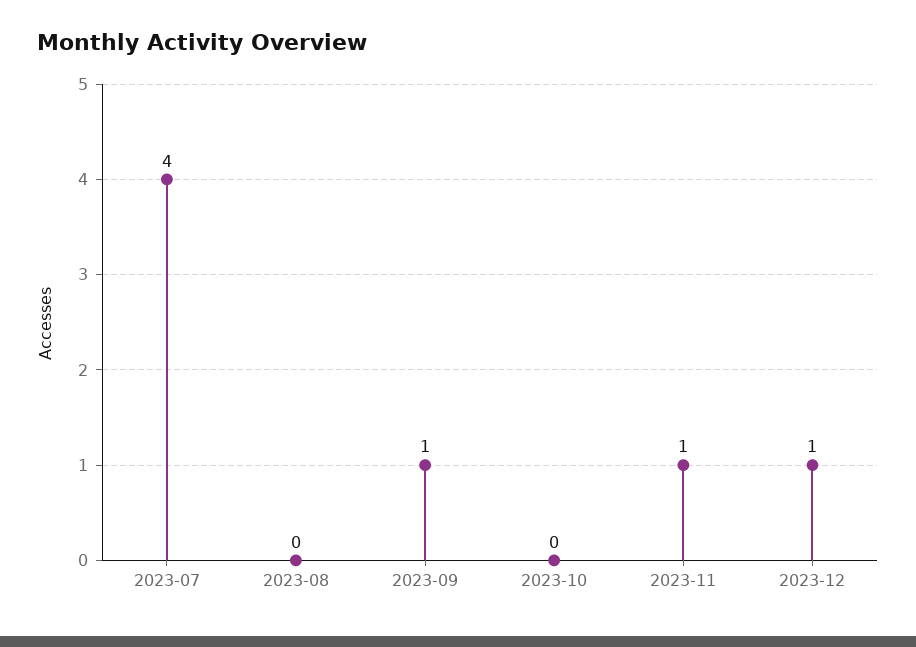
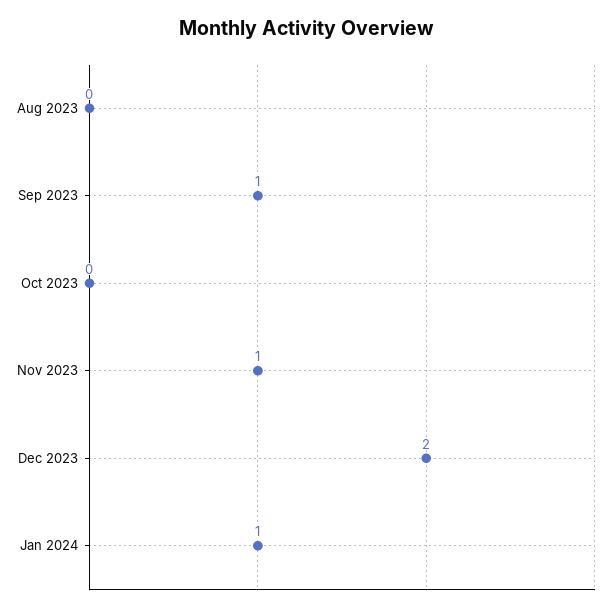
2023-07: 4 -> none
2023-12: 1 -> 2
Jan 2024: none -> 1

